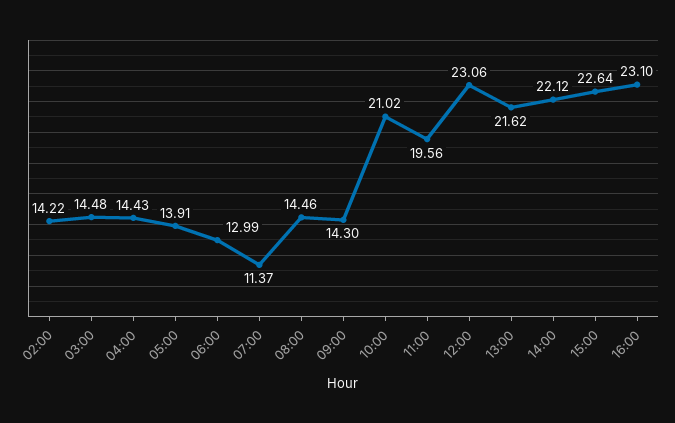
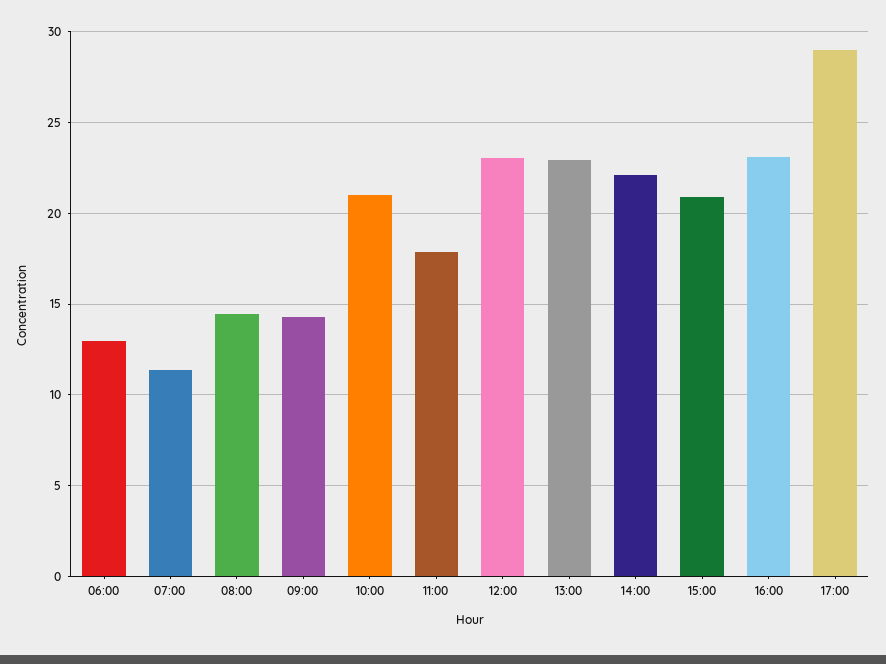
02:00: 14.22 -> none
03:00: 14.48 -> none
04:00: 14.43 -> none
05:00: 13.91 -> none
11:00: 19.56 -> 18
13:00: 21.62 -> 23
15:00: 22.64 -> 21
17:00: none -> 29

